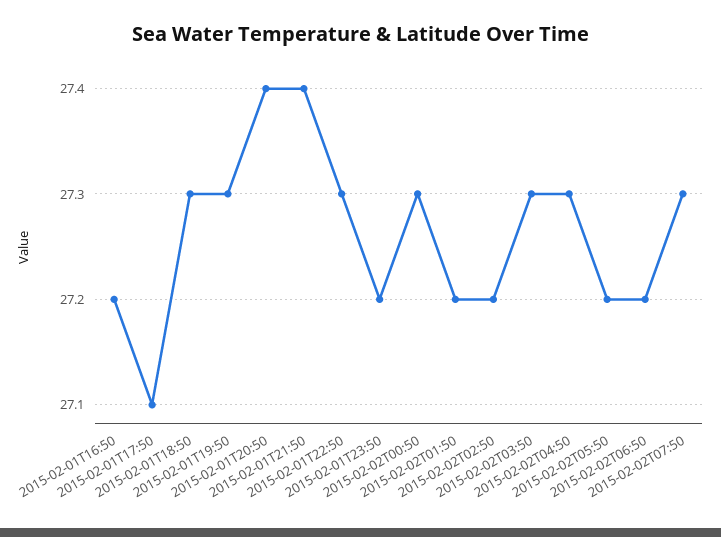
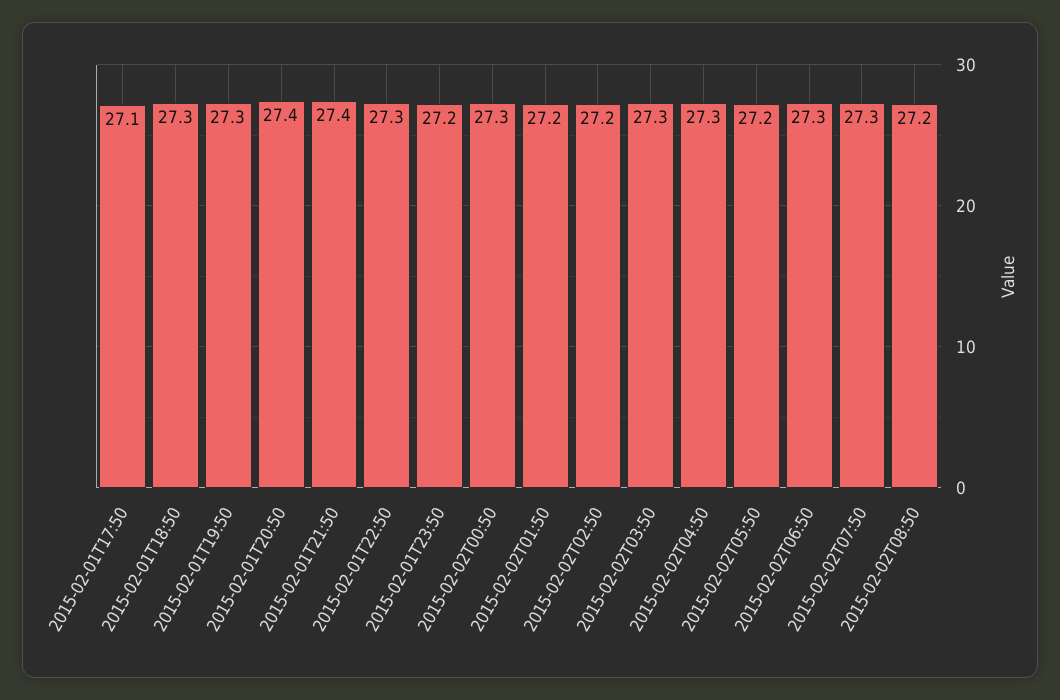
2015-02-01T16:50: 27.2 -> none
2015-02-02T06:50: 27.2 -> 27.3
2015-02-02T08:50: none -> 27.2

